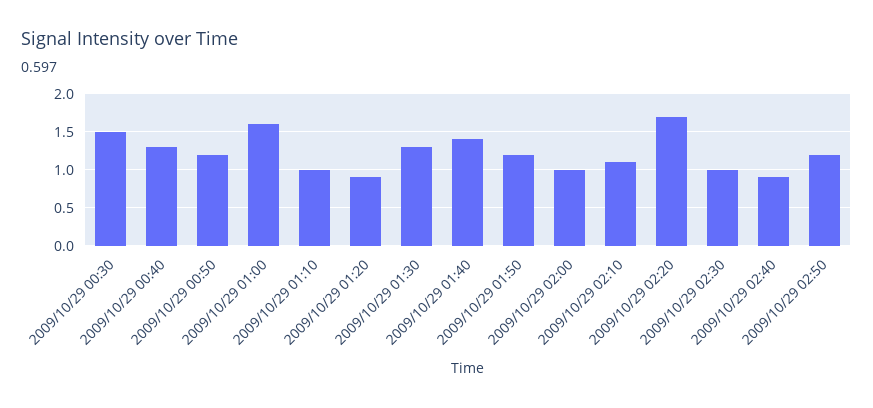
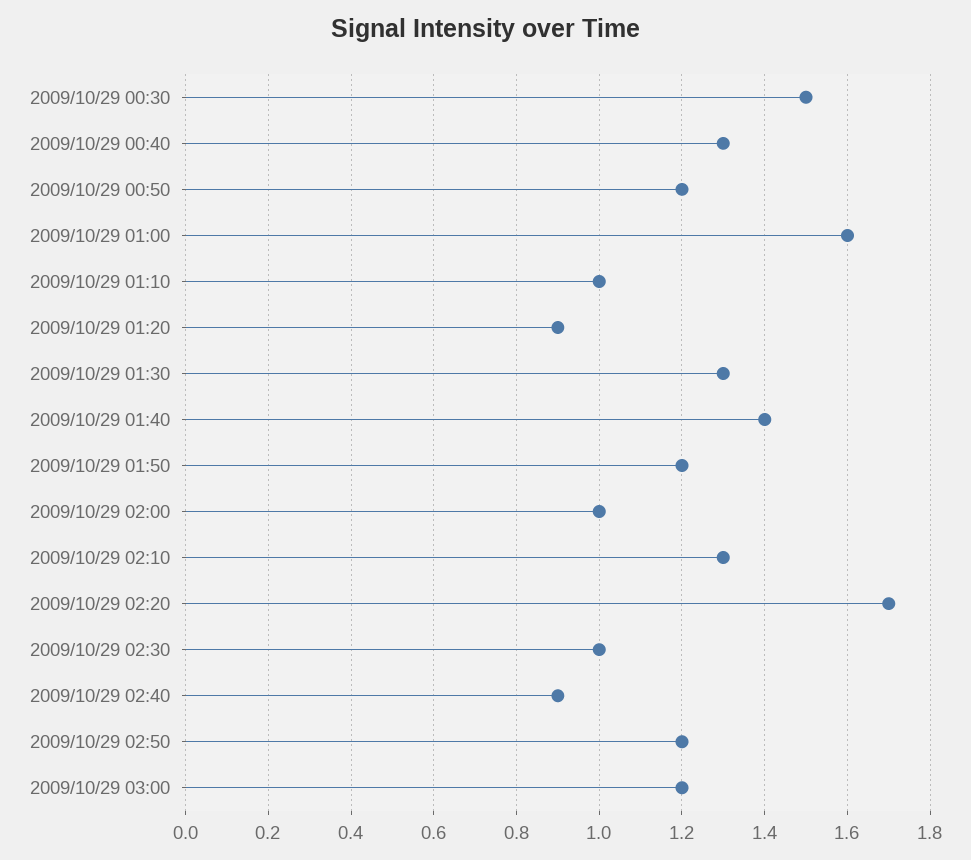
2009/10/29 02:10: 1.1 -> 1.3
2009/10/29 03:00: none -> 1.2

